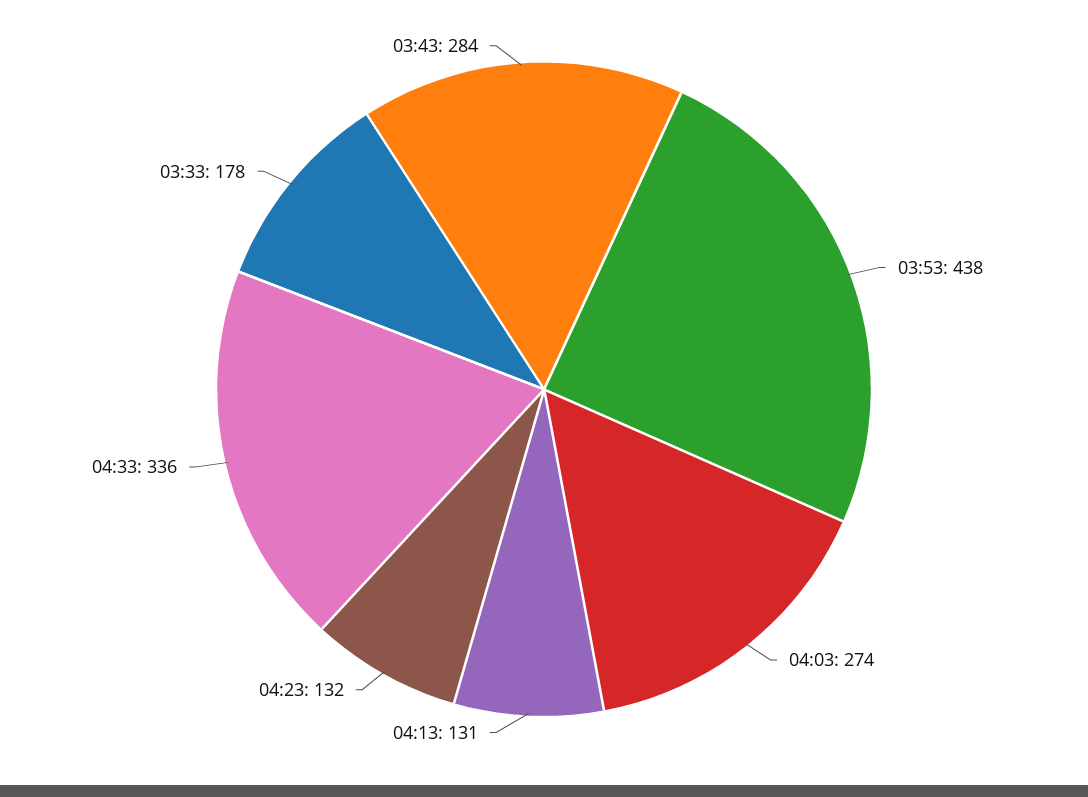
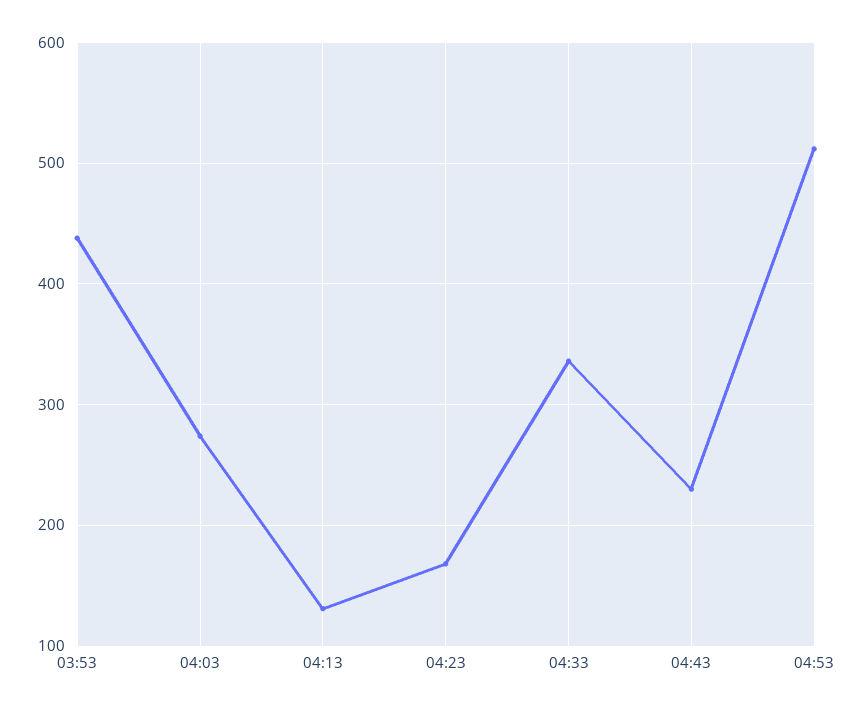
04:23: 132 -> 170
03:33: 178 -> none
03:43: 284 -> none
04:43: none -> 230
04:53: none -> 510

